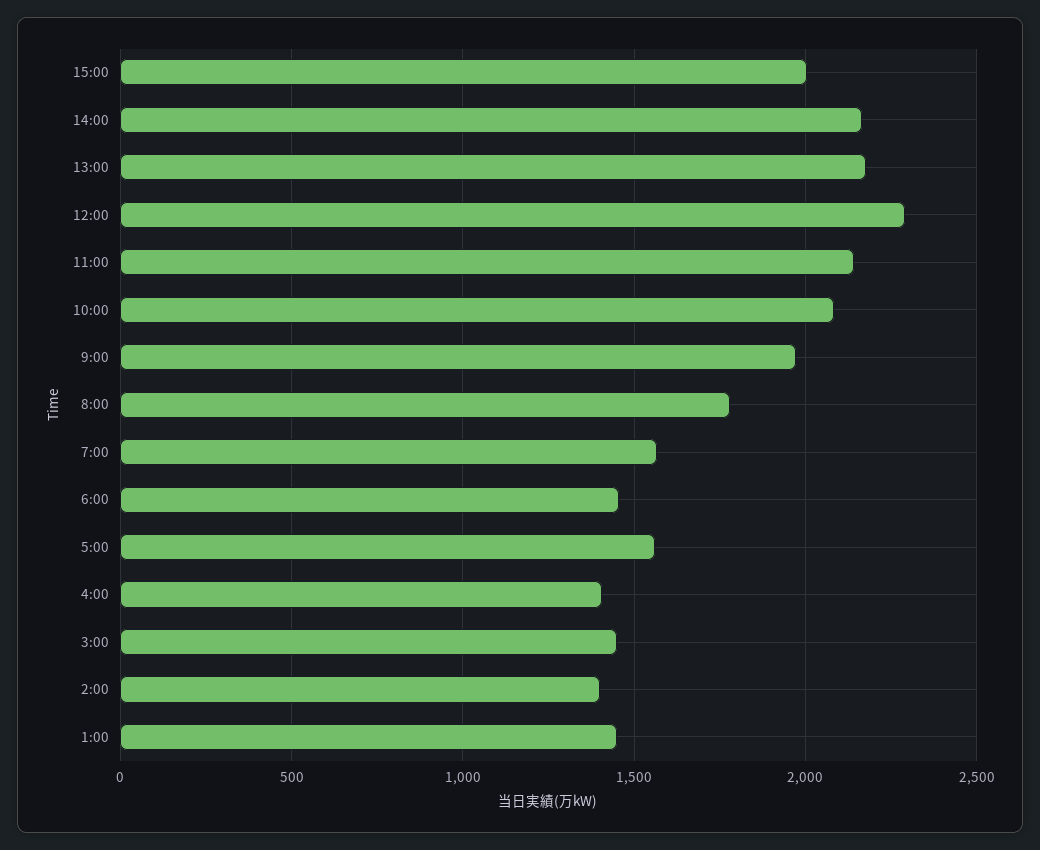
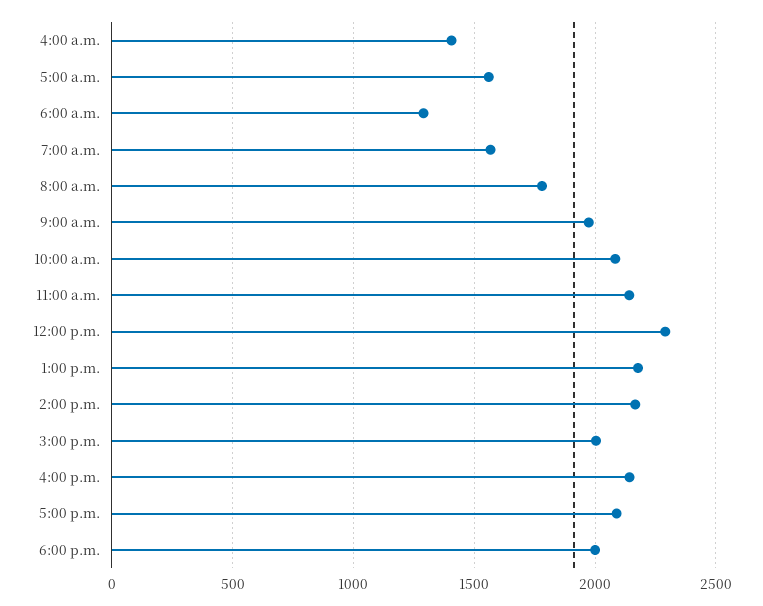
6:00: 1450 -> 1300
3:00: 1450 -> none
2:00: 1400 -> none
1:00: 1450 -> none
4:00 p.m.: none -> 2150
5:00 p.m.: none -> 2100
6:00 p.m.: none -> 2000

